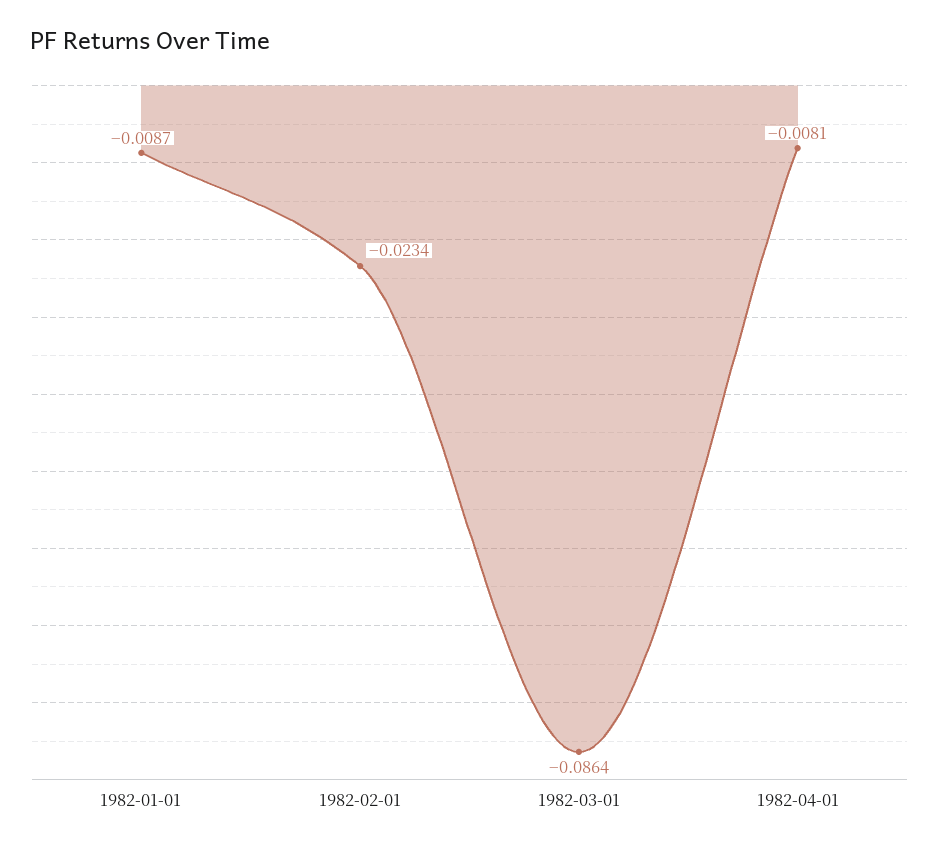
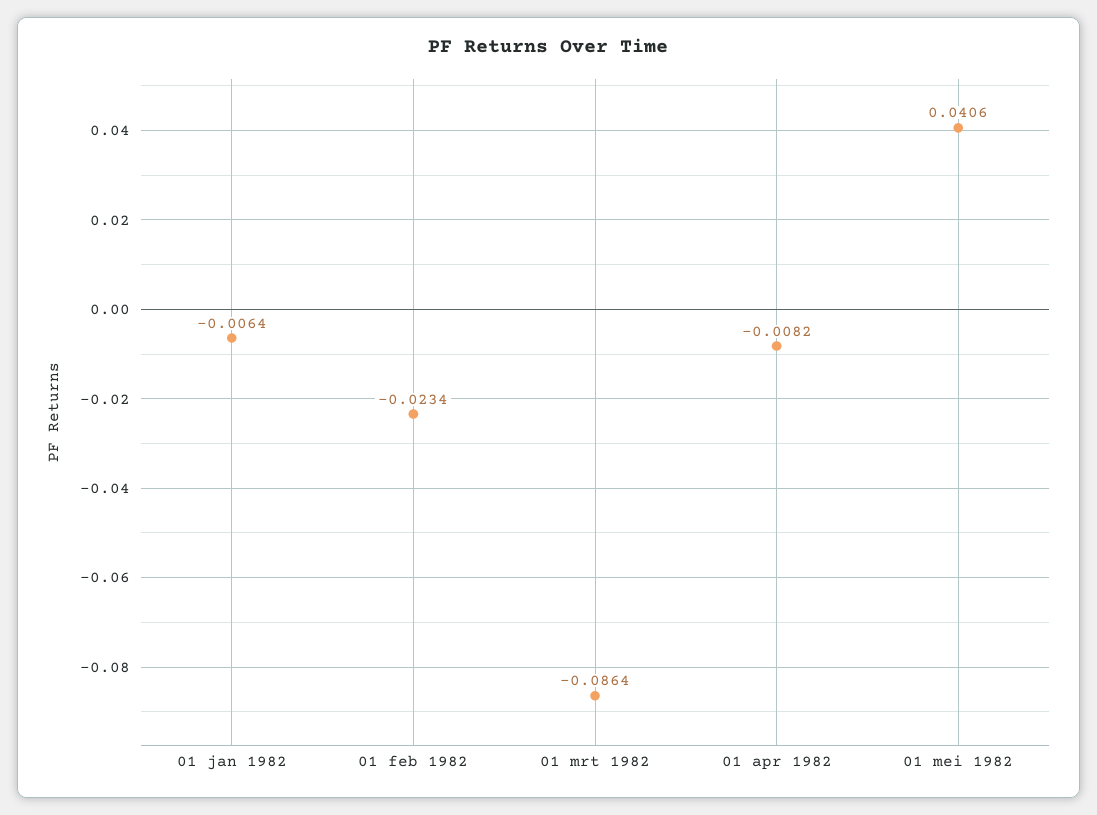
1982-01-01: -0.0087 -> -0.0064
1982-04-01: -0.0081 -> -0.0082
01 mei 1982: none -> 0.0406

